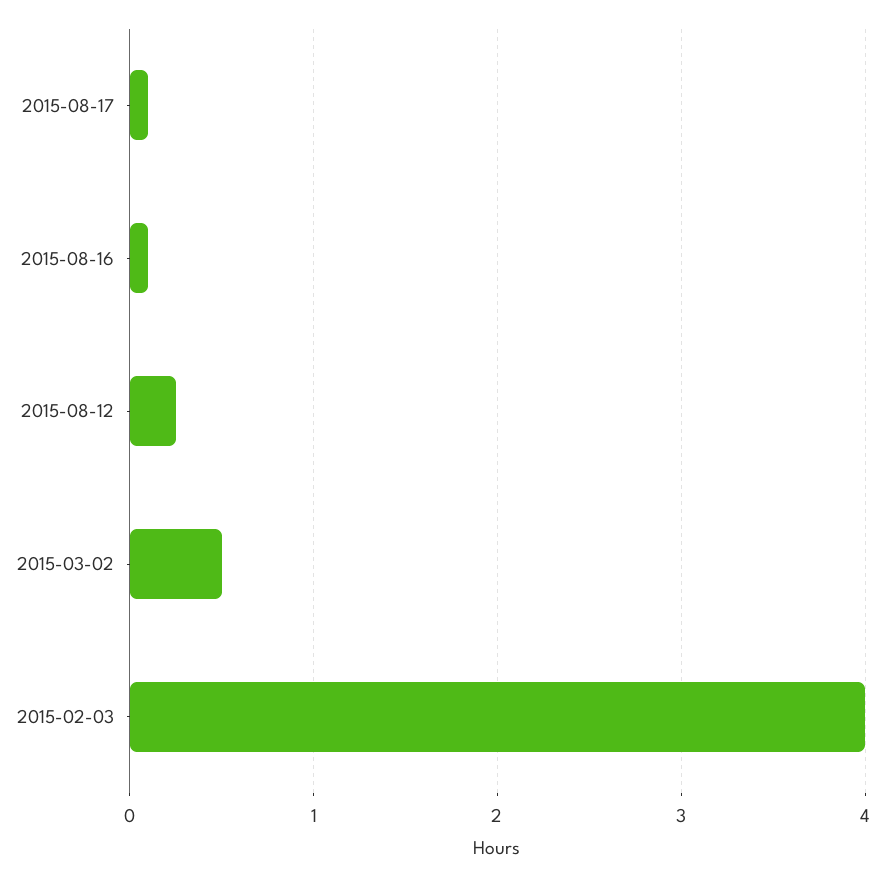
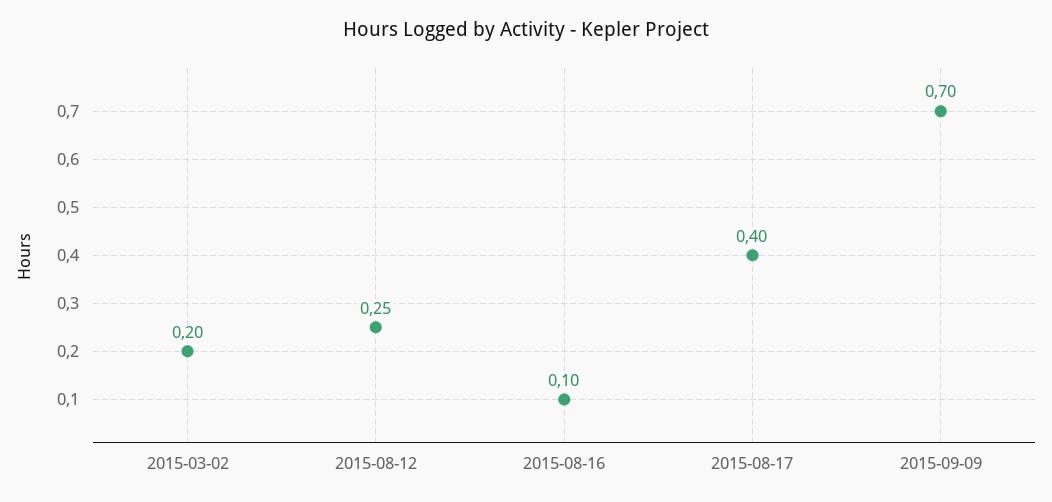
2015-08-17: 0.1 -> 0.4
2015-03-02: 0.5 -> 0.2
2015-02-03: 4 -> none
2015-09-09: none -> 0.7

